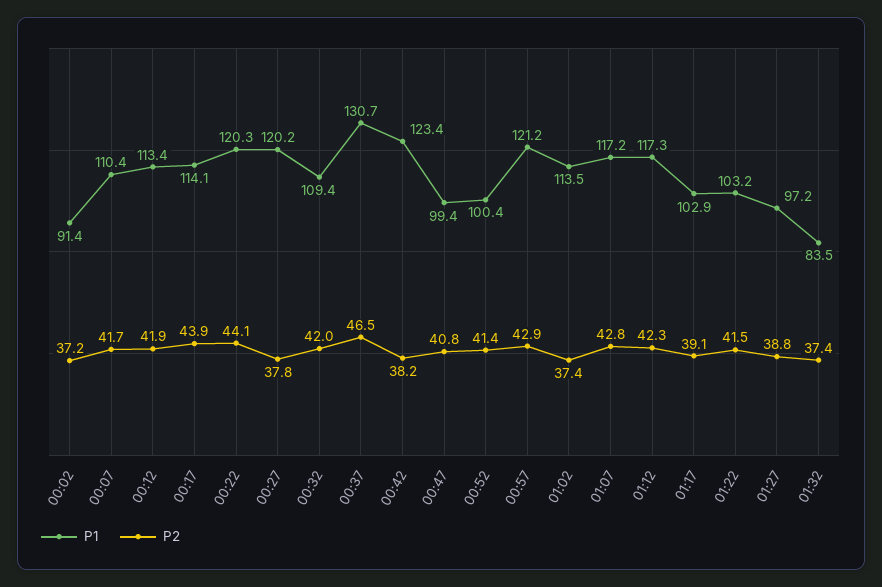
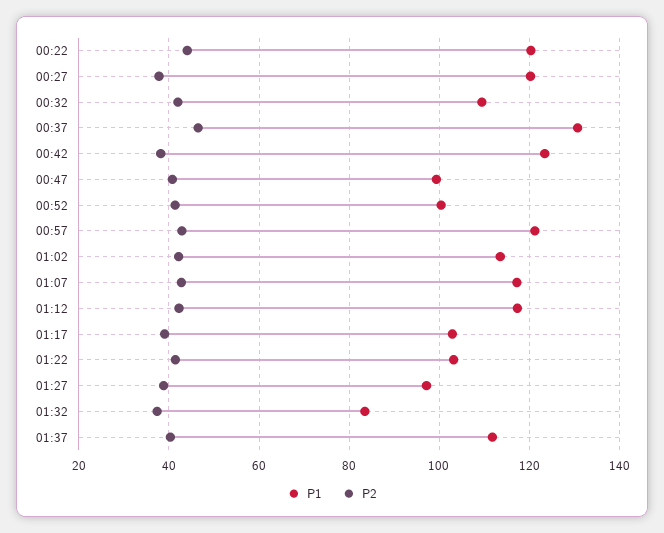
P1, 00:02: 91.4 -> none
P2, 00:02: 37.2 -> none
P1, 00:07: 110.4 -> none
P2, 00:07: 41.7 -> none
P1, 00:12: 113.4 -> none
P2, 00:12: 41.9 -> none
P1, 00:17: 114.1 -> none
P2, 00:17: 43.9 -> none
P2, 01:02: 37.4 -> 42
P1, 01:37: none -> 112
P2, 01:37: none -> 40

